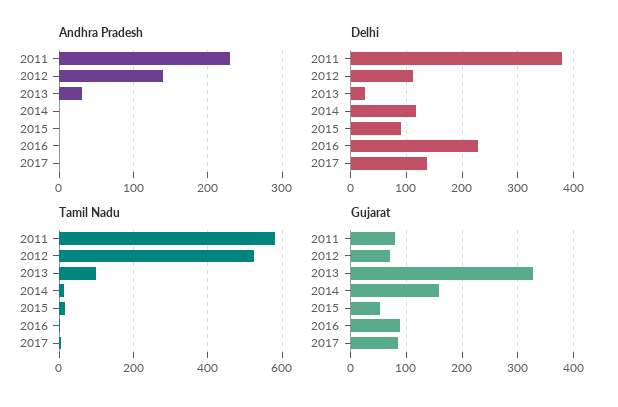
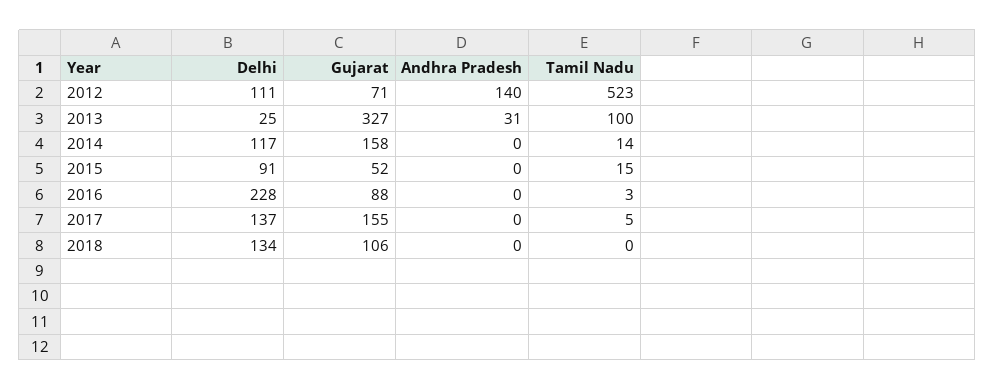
Andhra Pradesh, 2011: 230 -> none
Delhi, 2011: 380 -> none
Tamil Nadu, 2011: 580 -> none
Gujarat, 2011: 80 -> none
Gujarat, 2017: 80 -> 155
Delhi, 2018: none -> 134
Gujarat, 2018: none -> 106
Andhra Pradesh, 2018: none -> 0
Tamil Nadu, 2018: none -> 0

